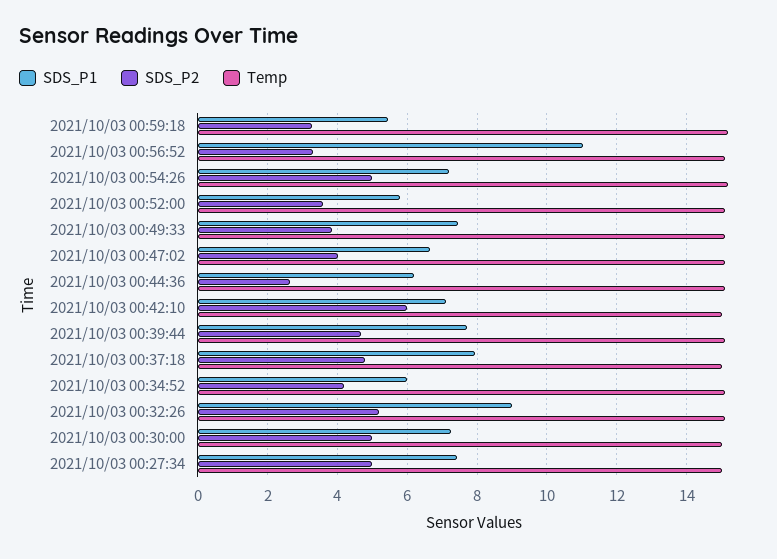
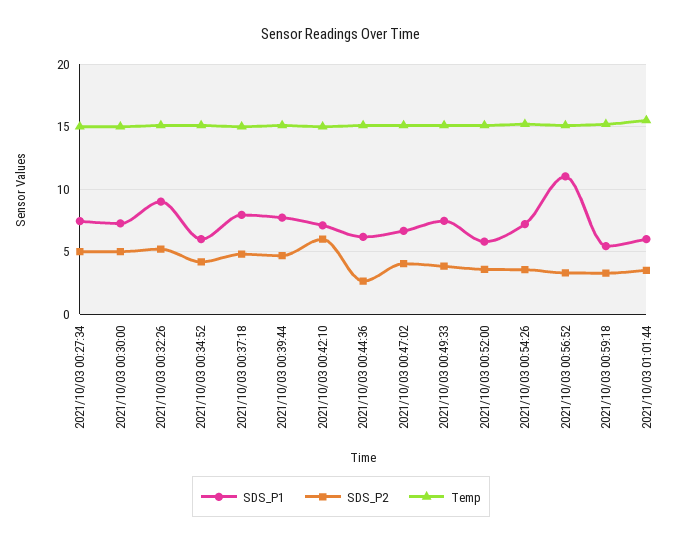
SDS_P2, 2021/10/03 00:54:26: 5 -> 3.5
SDS_P1, 2021/10/03 01:01:44: none -> 6
SDS_P2, 2021/10/03 01:01:44: none -> 3.5
Temp, 2021/10/03 01:01:44: none -> 15.5

